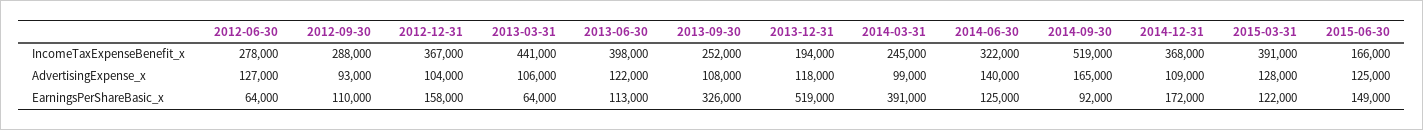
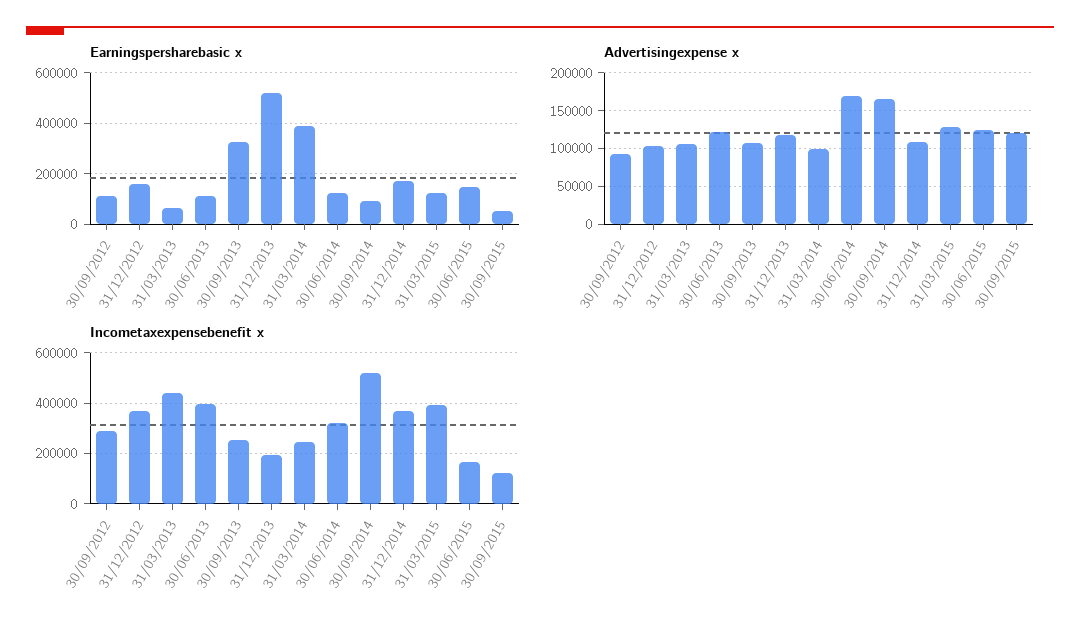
IncomeTaxExpenseBenefit_x, 2012-06-30: 278000 -> none
AdvertisingExpense_x, 2012-06-30: 127000 -> none
AdvertisingExpense_x, 2014-06-30: 140000 -> 170000
EarningsPerShareBasic_x, 2012-06-30: 64000 -> none
EarningsPerShareBasic_x, 30/09/2015: none -> 50000
AdvertisingExpense_x, 30/09/2015: none -> 120000
IncomeTaxExpenseBenefit_x, 30/09/2015: none -> 125000

